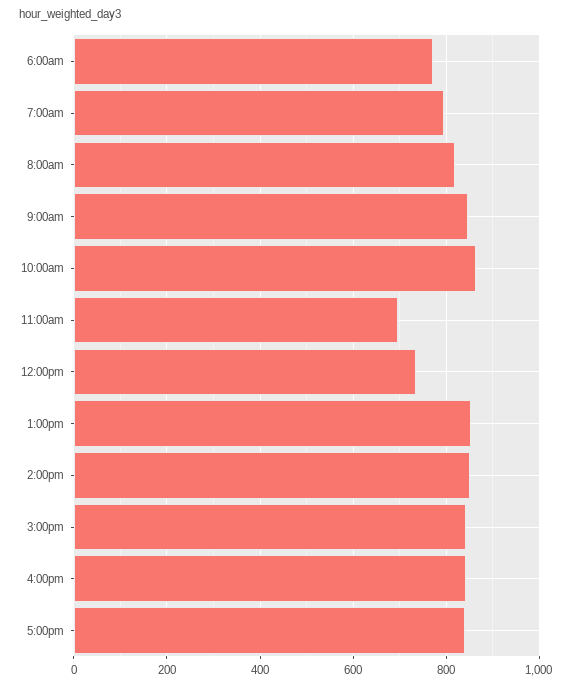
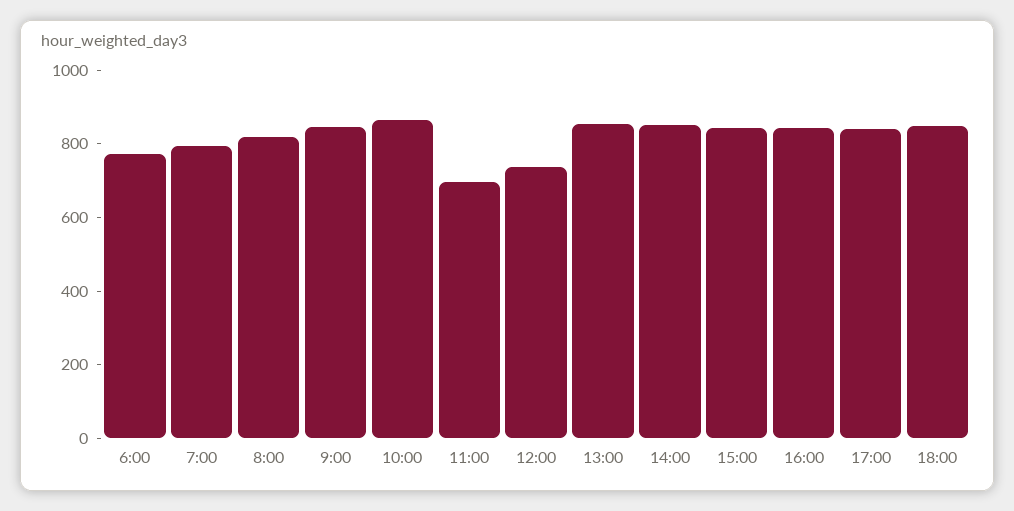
18:00: none -> 850

